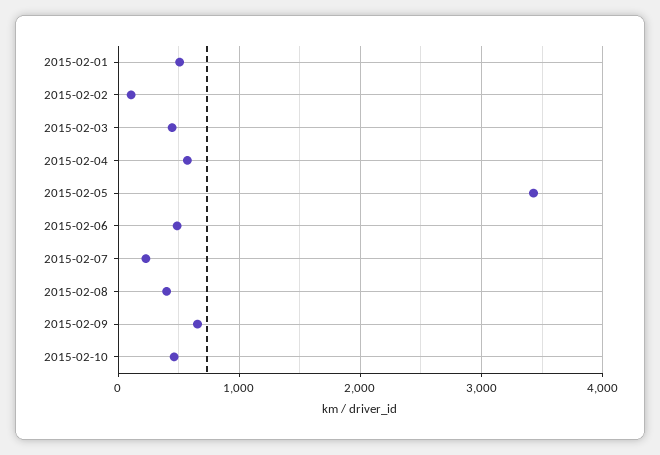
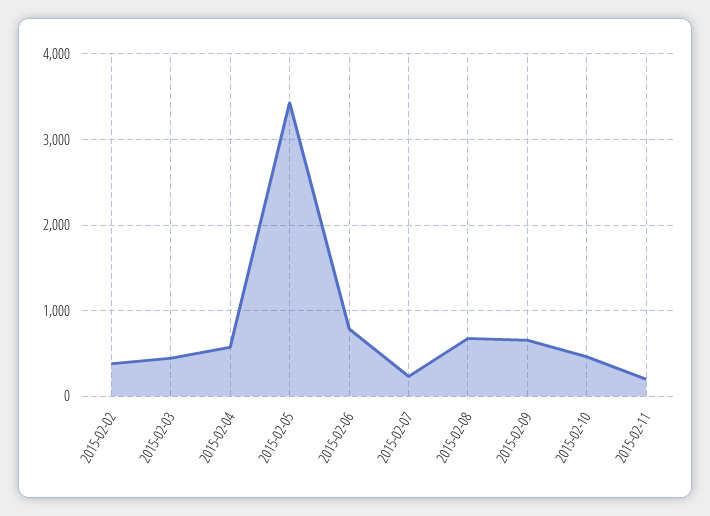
2015-02-01: 500 -> none
2015-02-02: 100 -> 400
2015-02-06: 500 -> 800
2015-02-08: 400 -> 700
2015-02-11: none -> 200

